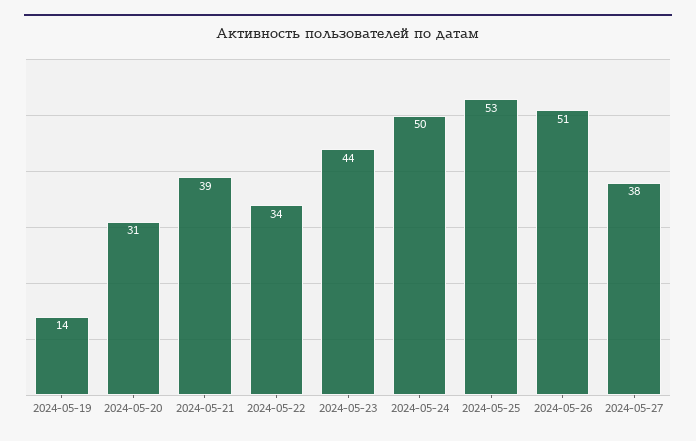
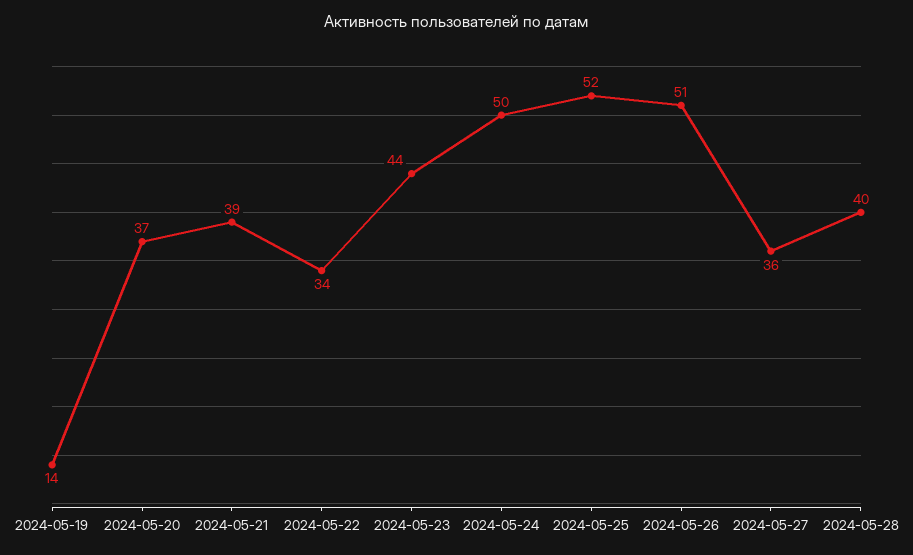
2024-05-20: 31 -> 37
2024-05-25: 53 -> 52
2024-05-27: 38 -> 36
2024-05-28: none -> 40

